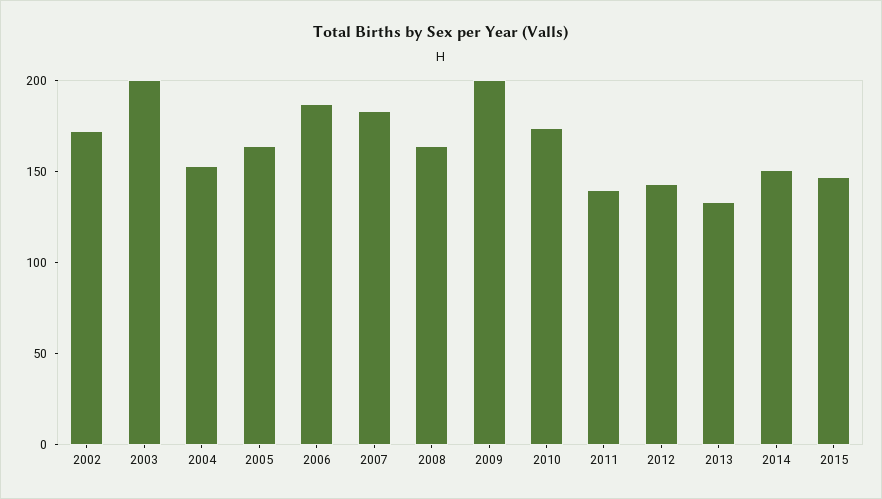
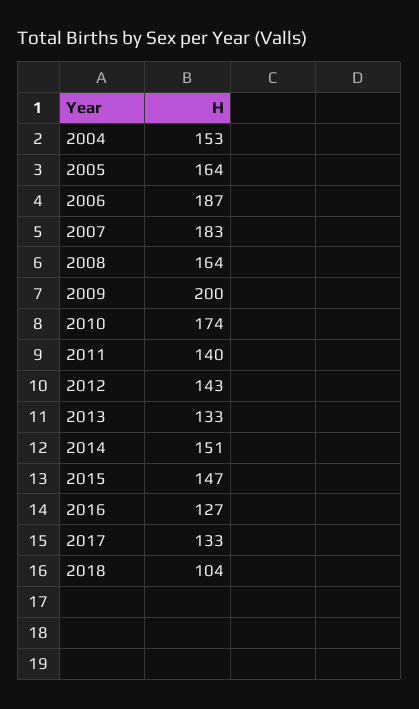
2002: 170 -> none
2003: 200 -> none
2016: none -> 127
2017: none -> 133
2018: none -> 104

